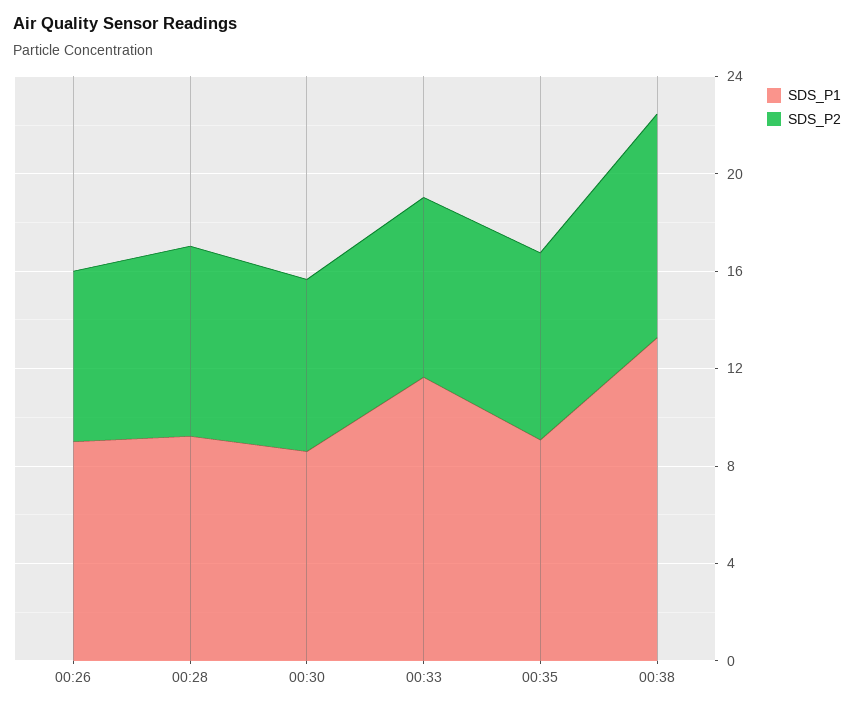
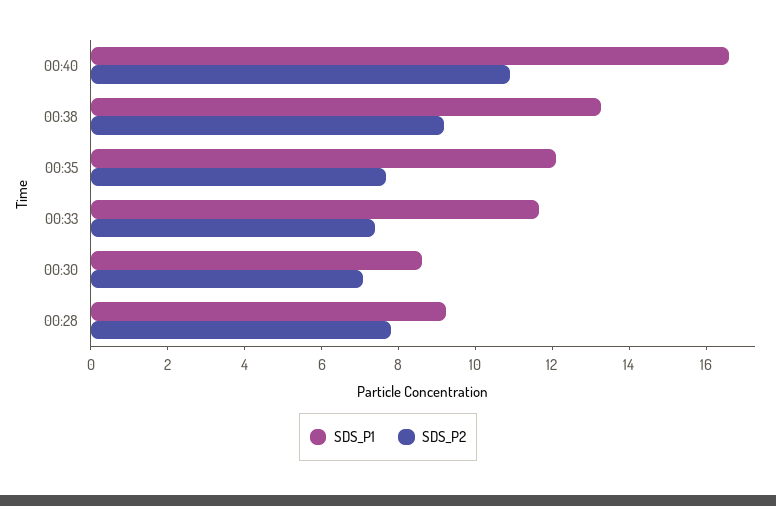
SDS_P1, 00:26: 9 -> none
SDS_P2, 00:26: 7 -> none
SDS_P1, 00:35: 9 -> 12
SDS_P1, 00:40: none -> 16.5
SDS_P2, 00:40: none -> 11

